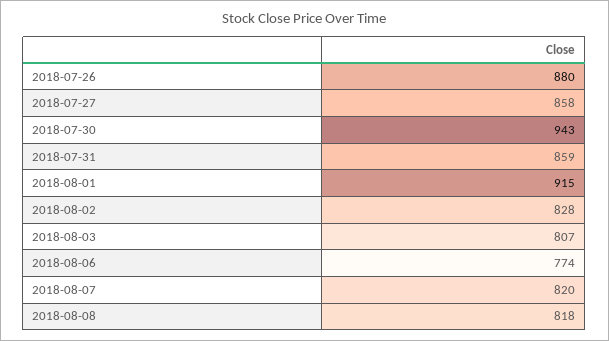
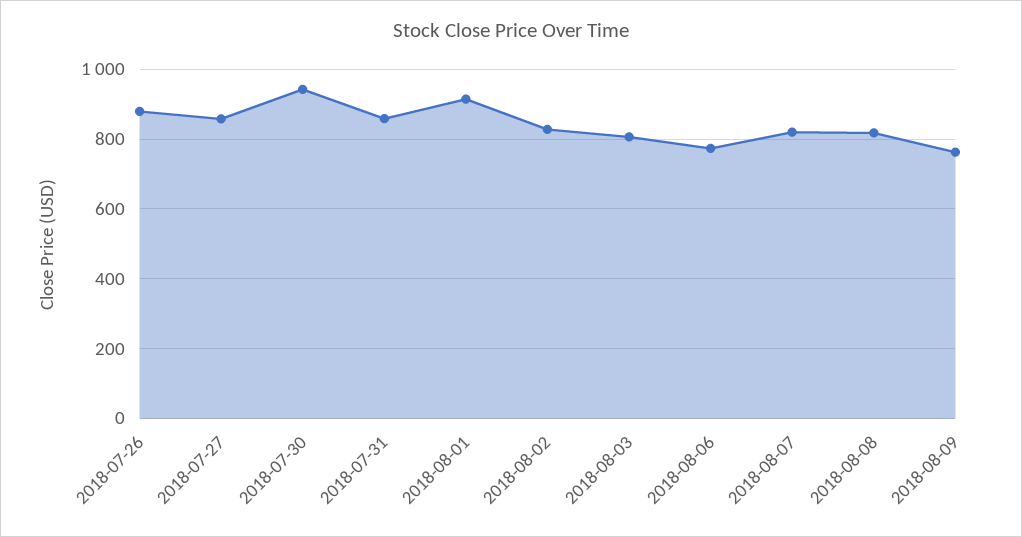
2018-08-09: none -> 760

